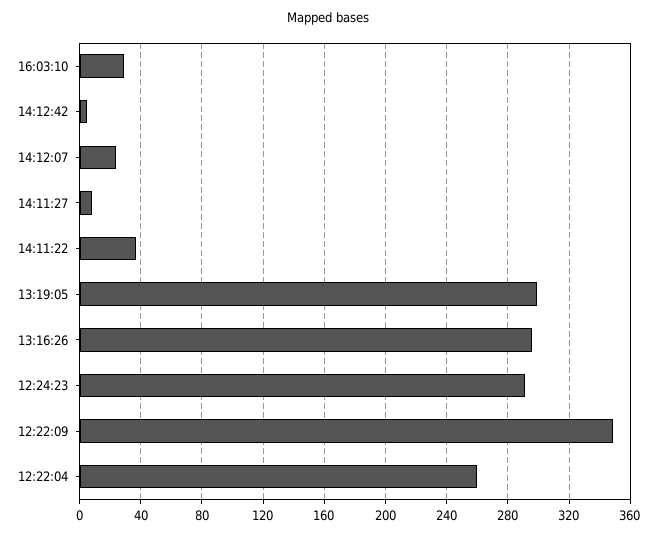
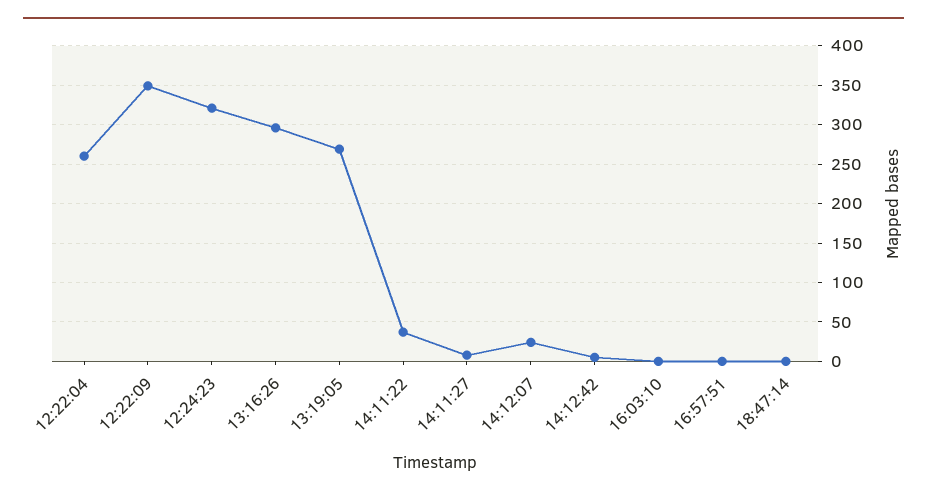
16:03:10: 30 -> 0
13:19:05: 300 -> 270
12:24:23: 290 -> 320
16:57:51: none -> 0
18:47:14: none -> 0

